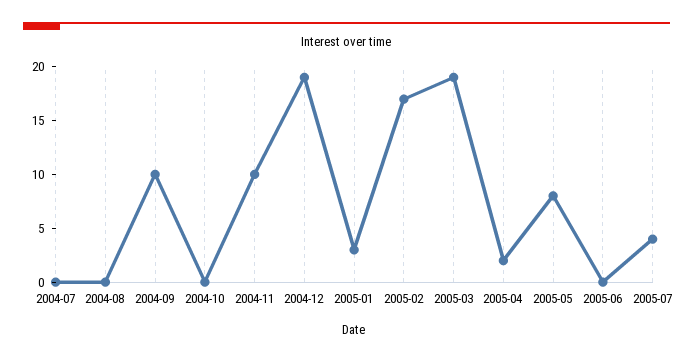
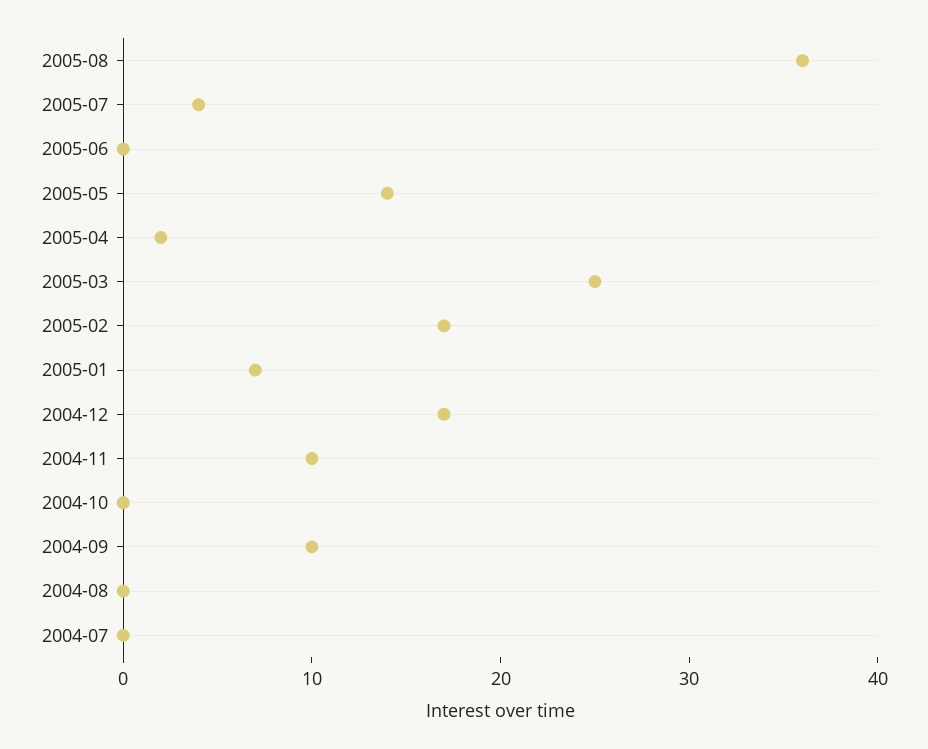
2004-12: 19 -> 17
2005-01: 3 -> 7
2005-03: 19 -> 25
2005-05: 8 -> 14
2005-08: none -> 36

